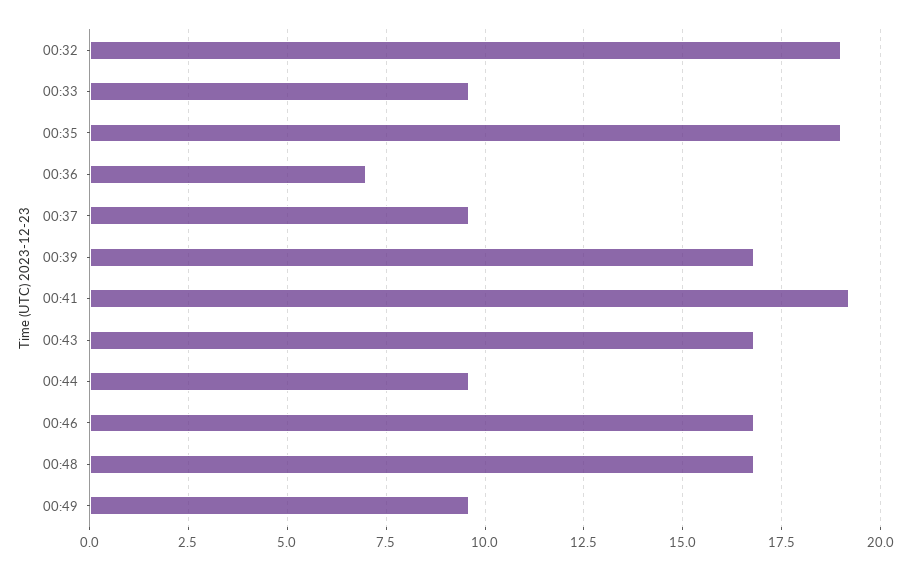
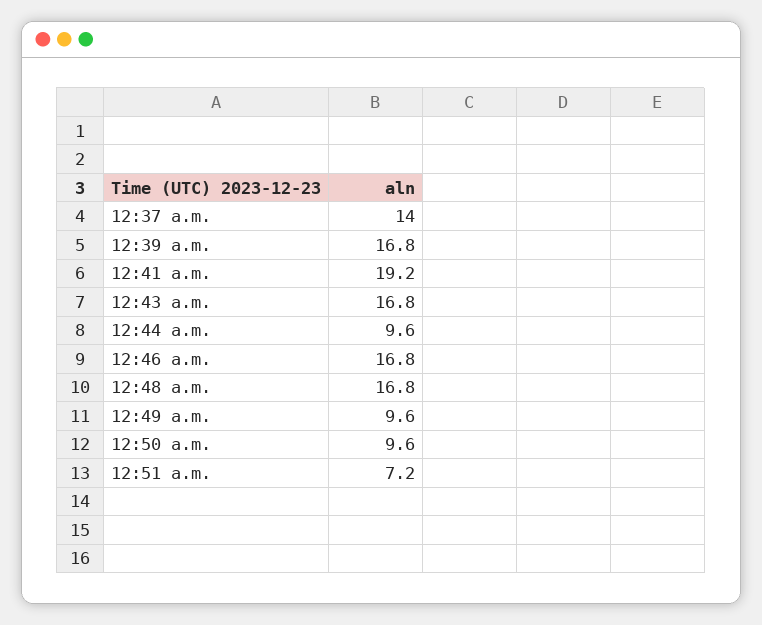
00:32: 19 -> none
00:33: 9.5 -> none
00:35: 19 -> none
00:36: 7 -> none
00:37: 9.5 -> 14
12:50 a.m.: none -> 9.6
12:51 a.m.: none -> 7.2

